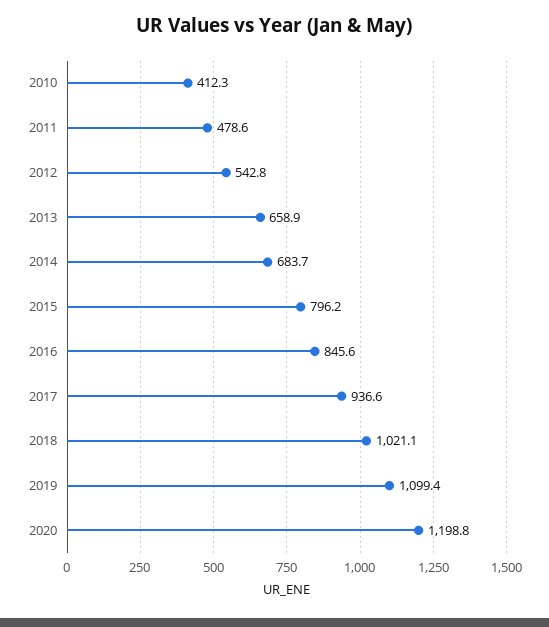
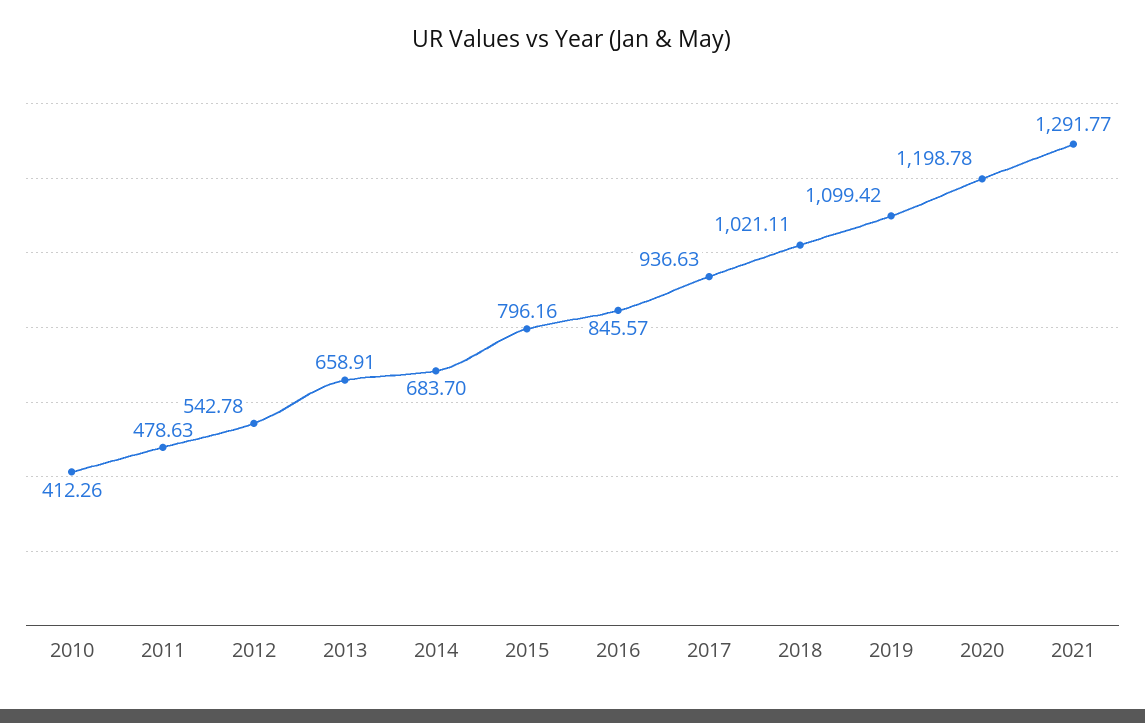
2021: none -> 1291.77

